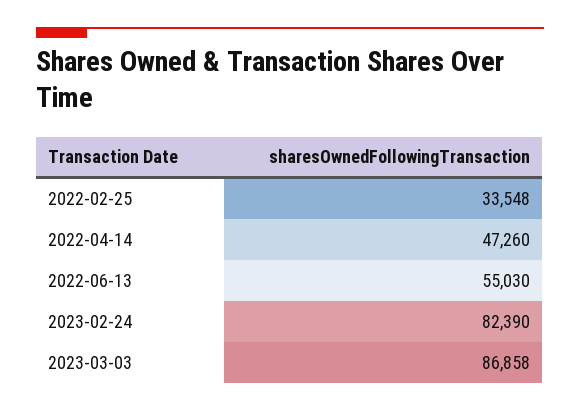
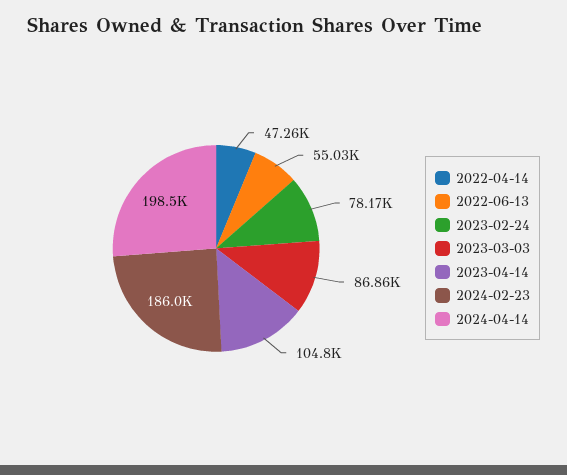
2022-02-25: 33548 -> none
2023-02-24: 82390 -> 78170
2023-04-14: none -> 104800
2024-02-23: none -> 186000
2024-04-14: none -> 198500

